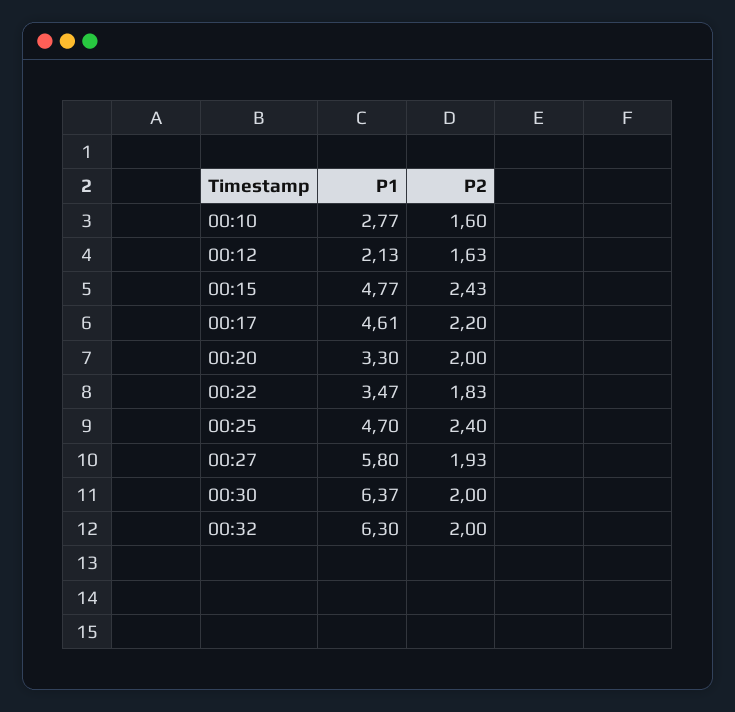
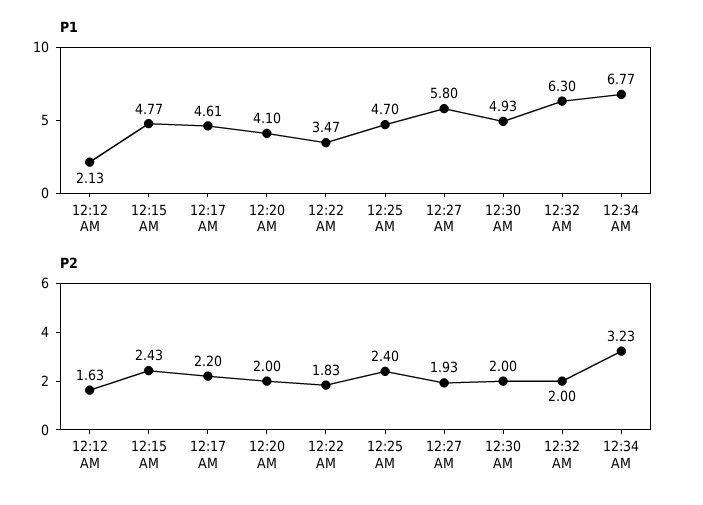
P1, 00:10: 2.77 -> none
P2, 00:10: 1.6 -> none
P1, 00:20: 3.3 -> 4.1
P1, 00:30: 6.37 -> 4.93
P1, 12:34 AM: none -> 6.77
P2, 12:34 AM: none -> 3.23

